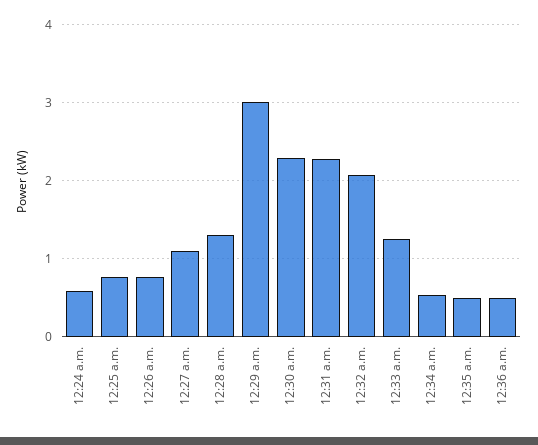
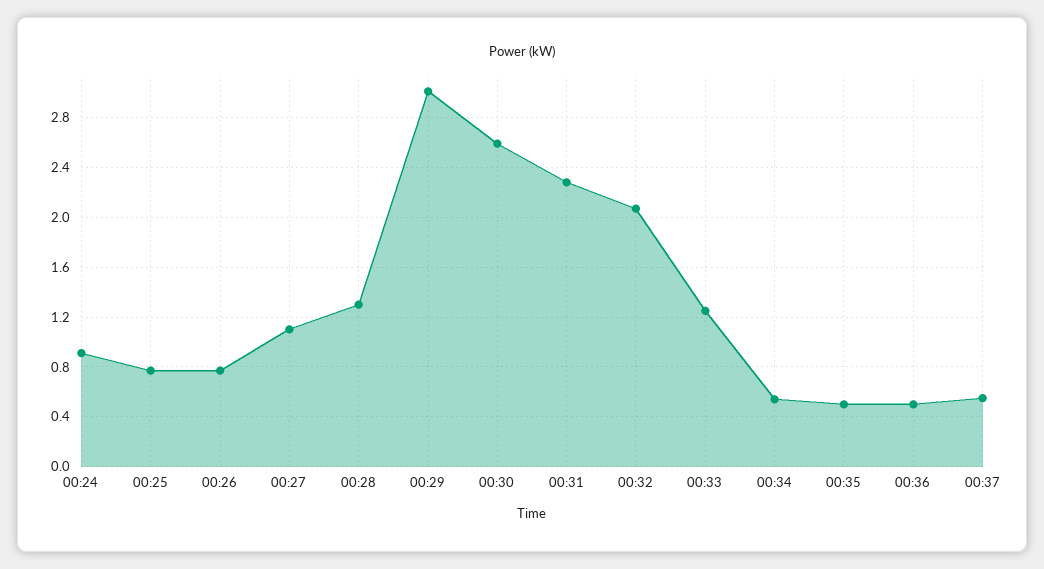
12:24 a.m.: 0.6 -> 0.9
12:30 a.m.: 2.3 -> 2.6
00:37: none -> 0.55

